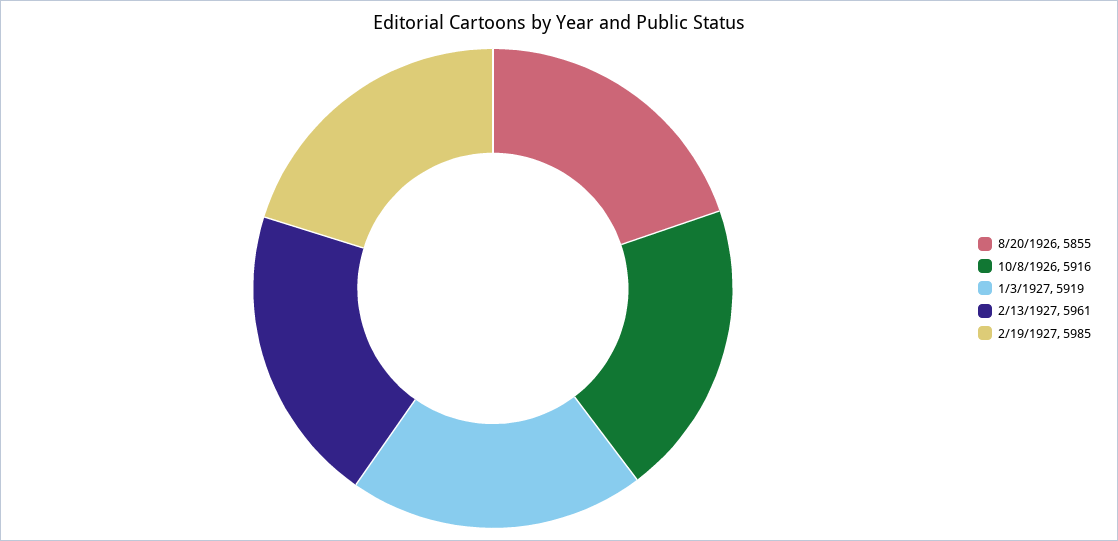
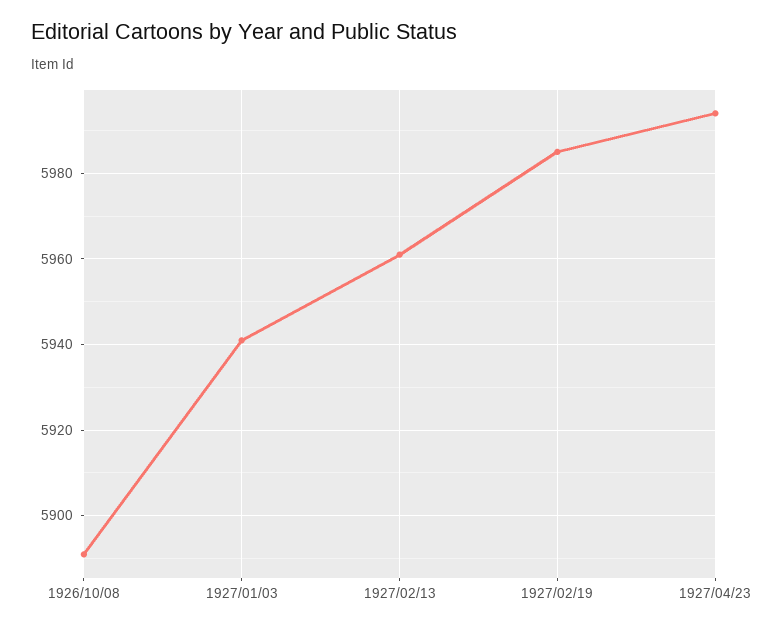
8/20/1926: 5855 -> none
10/8/1926: 5916 -> 5890
1/3/1927: 5919 -> 5940
1927/04/23: none -> 5995

